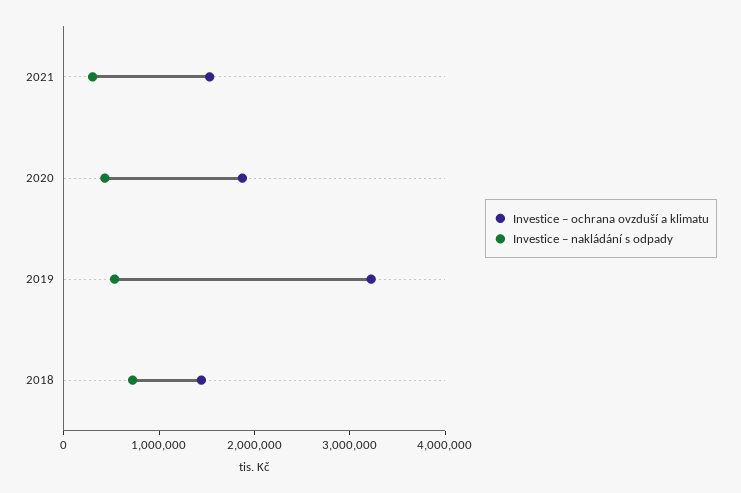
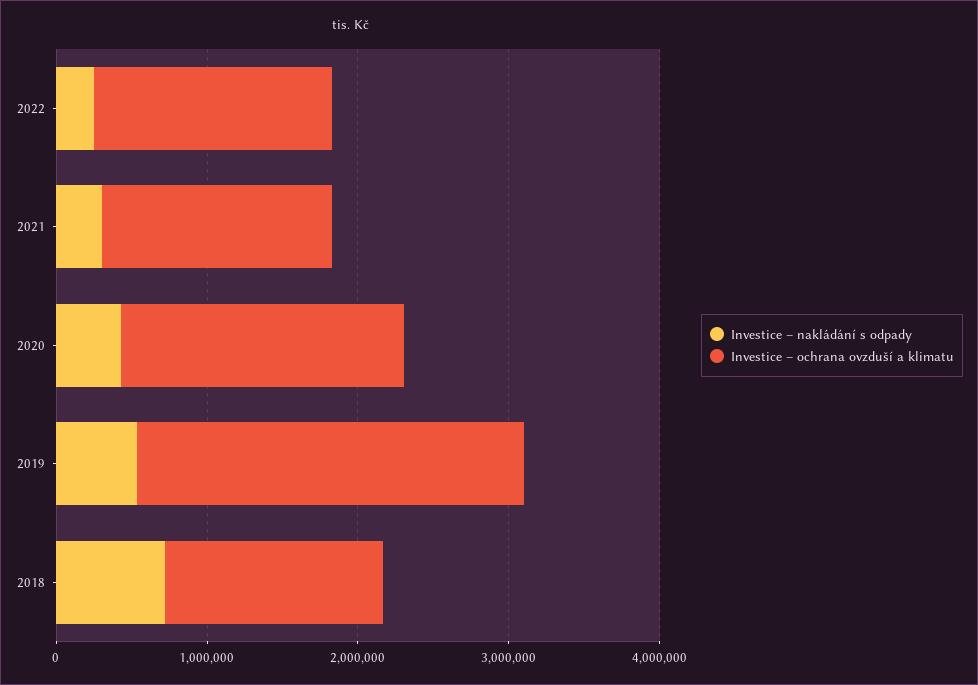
Investice – ochrana ovzduší a klimatu, 2019: 3200000 -> 2600000
Investice – nakládání s odpady, 2022: none -> 200000
Investice – ochrana ovzduší a klimatu, 2022: none -> 1600000

